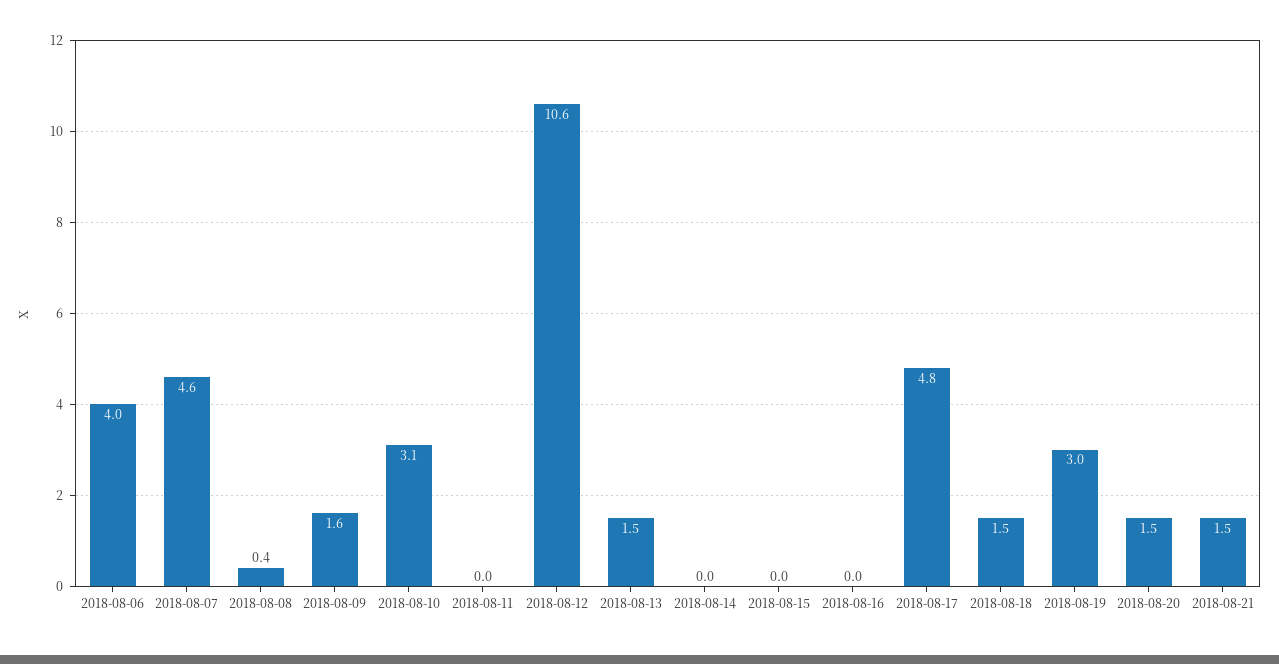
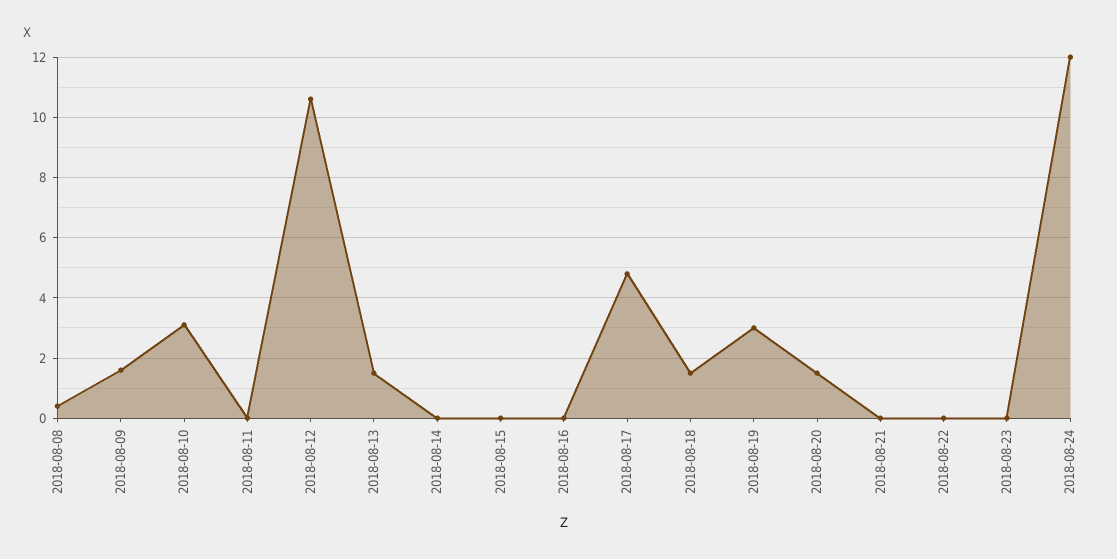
2018-08-06: 4 -> none
2018-08-07: 4.6 -> none
2018-08-21: 1.5 -> 0
2018-08-22: none -> 0
2018-08-23: none -> 0
2018-08-24: none -> 12

